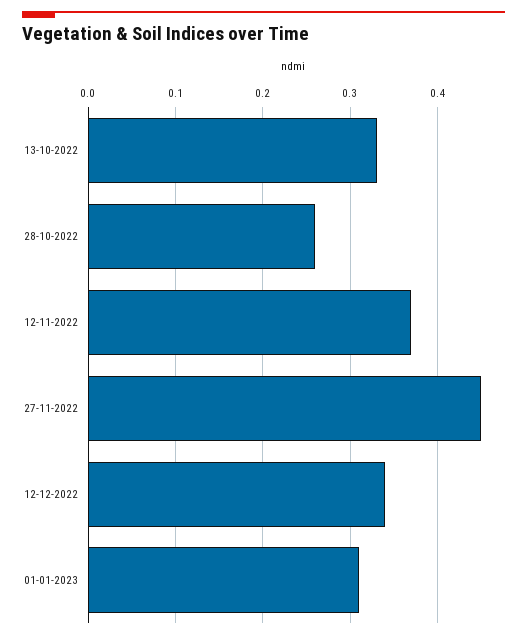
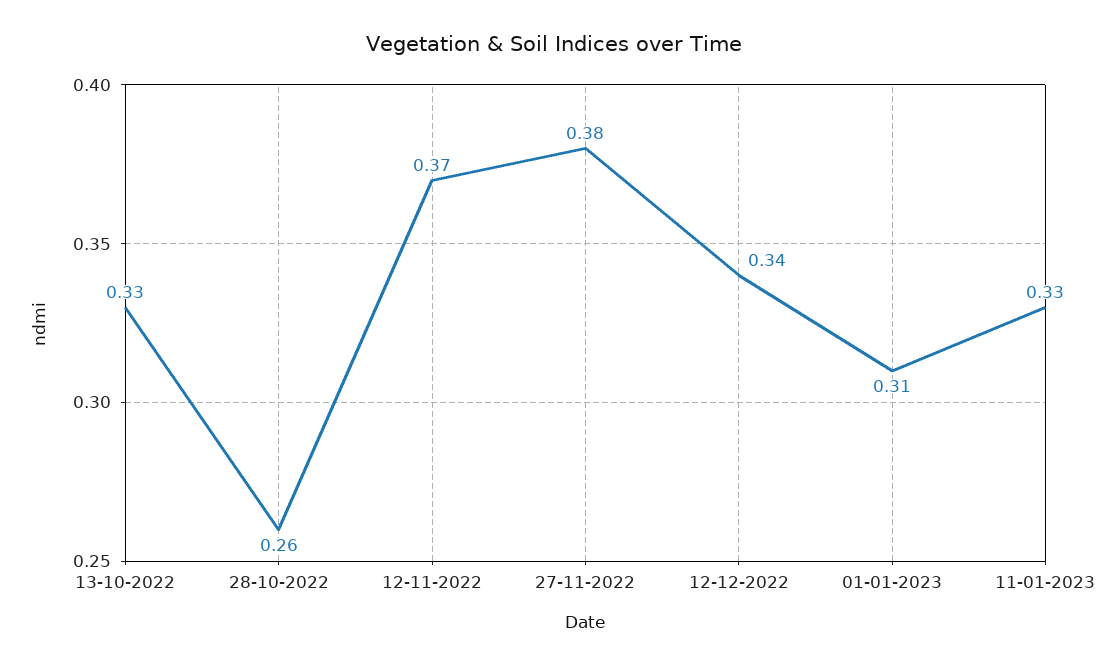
27-11-2022: 0.45 -> 0.38
11-01-2023: none -> 0.33

